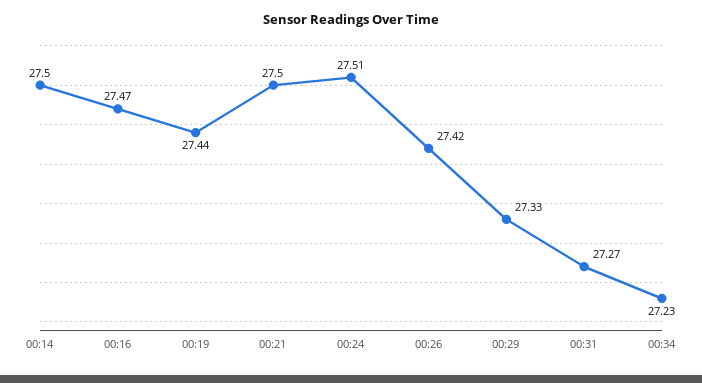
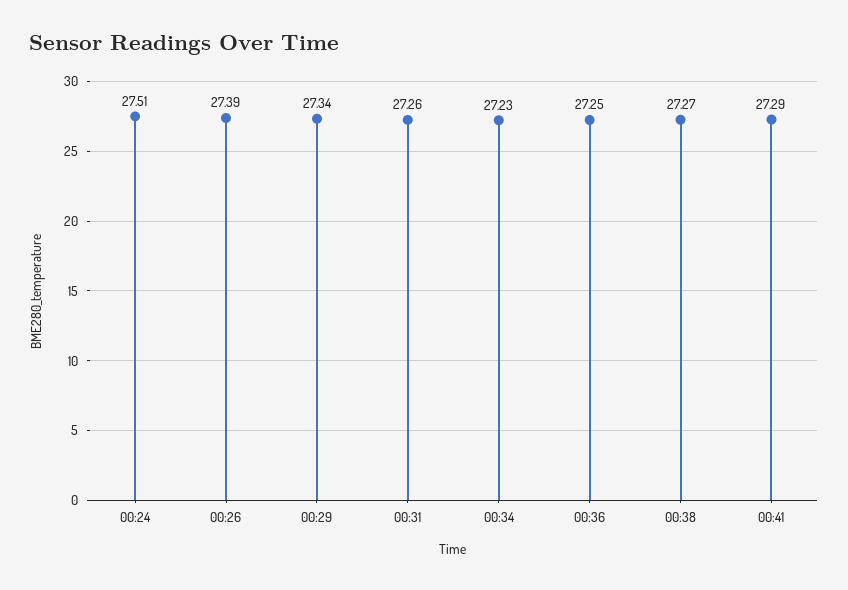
00:14: 27.5 -> none
00:16: 27.47 -> none
00:19: 27.44 -> none
00:21: 27.5 -> none
00:26: 27.42 -> 27.39
00:29: 27.33 -> 27.34
00:31: 27.27 -> 27.26
00:36: none -> 27.25
00:38: none -> 27.27
00:41: none -> 27.29

